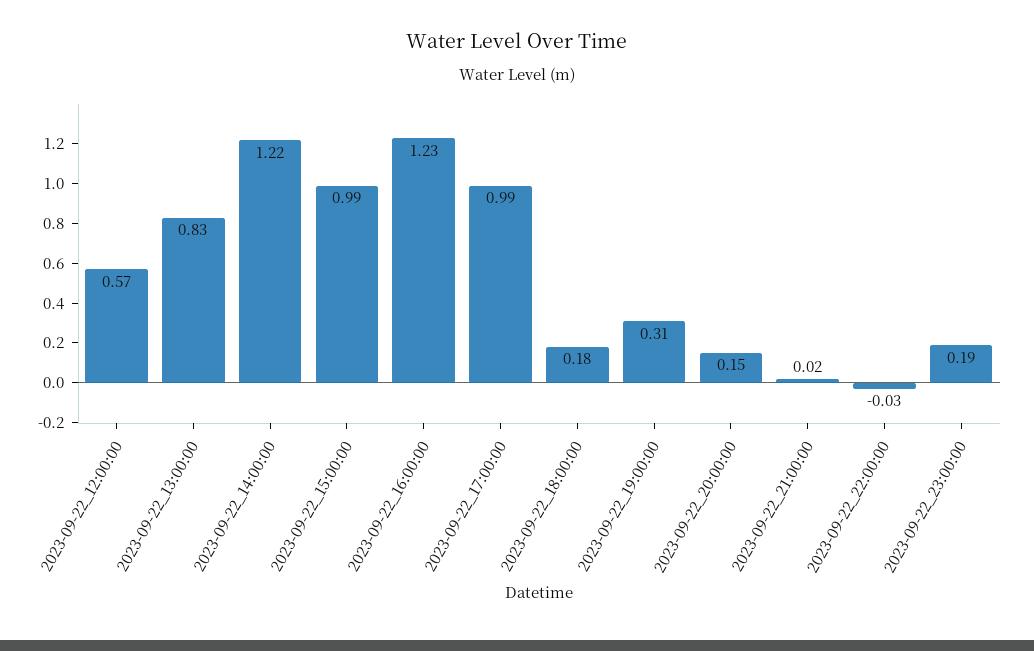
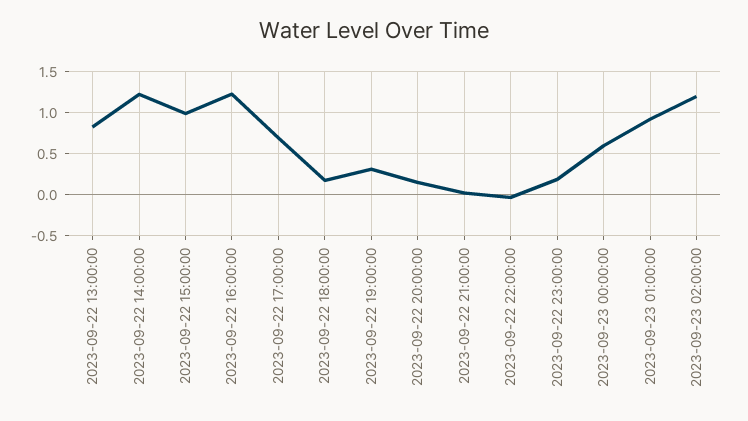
2023-09-22_12:00:00: 0.57 -> none
2023-09-22_17:00:00: 0.99 -> 0.7
2023-09-23 00:00:00: none -> 0.6
2023-09-23 01:00:00: none -> 0.9
2023-09-23 02:00:00: none -> 1.2

